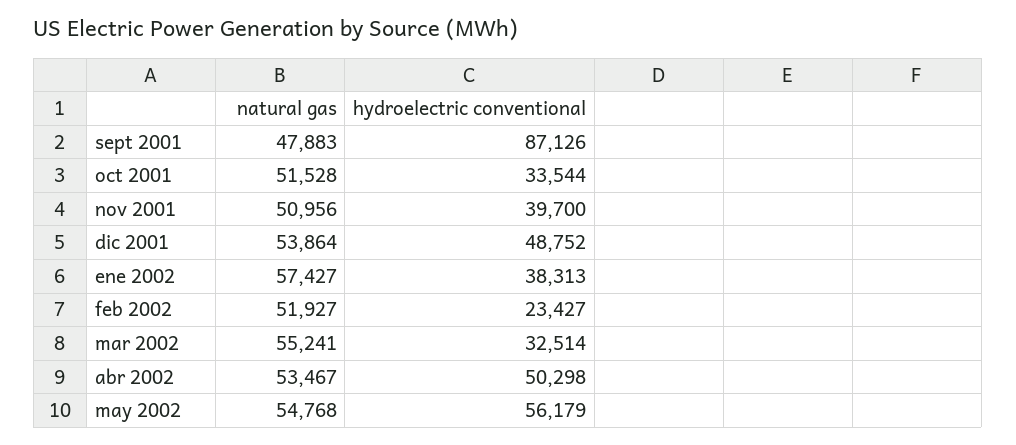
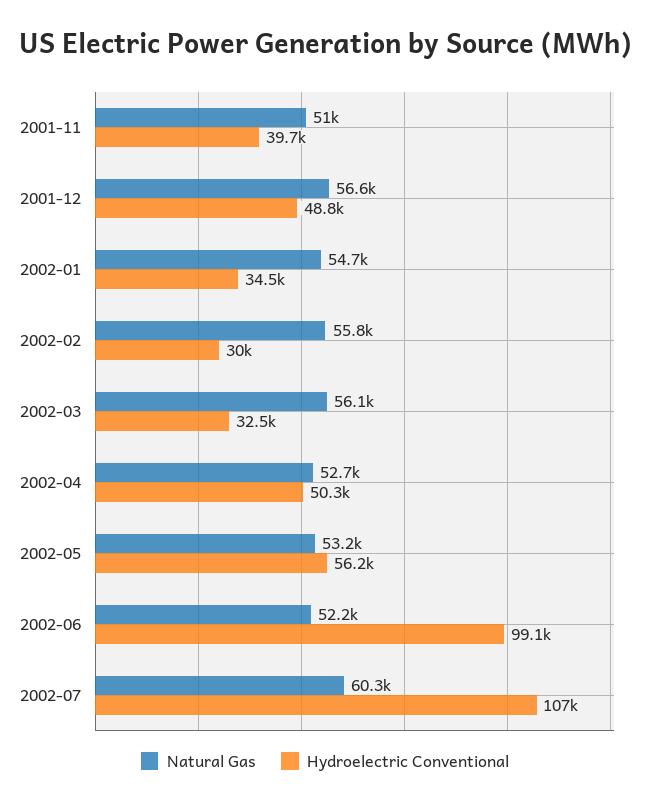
natural gas, sept 2001: 47883 -> none
hydroelectric conventional, sept 2001: 87126 -> none
natural gas, oct 2001: 51528 -> none
hydroelectric conventional, oct 2001: 33544 -> none
natural gas, dic 2001: 53864 -> 56600
natural gas, ene 2002: 57427 -> 54700
hydroelectric conventional, ene 2002: 38313 -> 34500
natural gas, feb 2002: 51927 -> 55800
hydroelectric conventional, feb 2002: 23427 -> 30000
natural gas, mar 2002: 55241 -> 56100
natural gas, abr 2002: 53467 -> 52700
natural gas, may 2002: 54768 -> 53200
natural gas, 2002-06: none -> 52200
hydroelectric conventional, 2002-06: none -> 99100
natural gas, 2002-07: none -> 60300
hydroelectric conventional, 2002-07: none -> 107000

